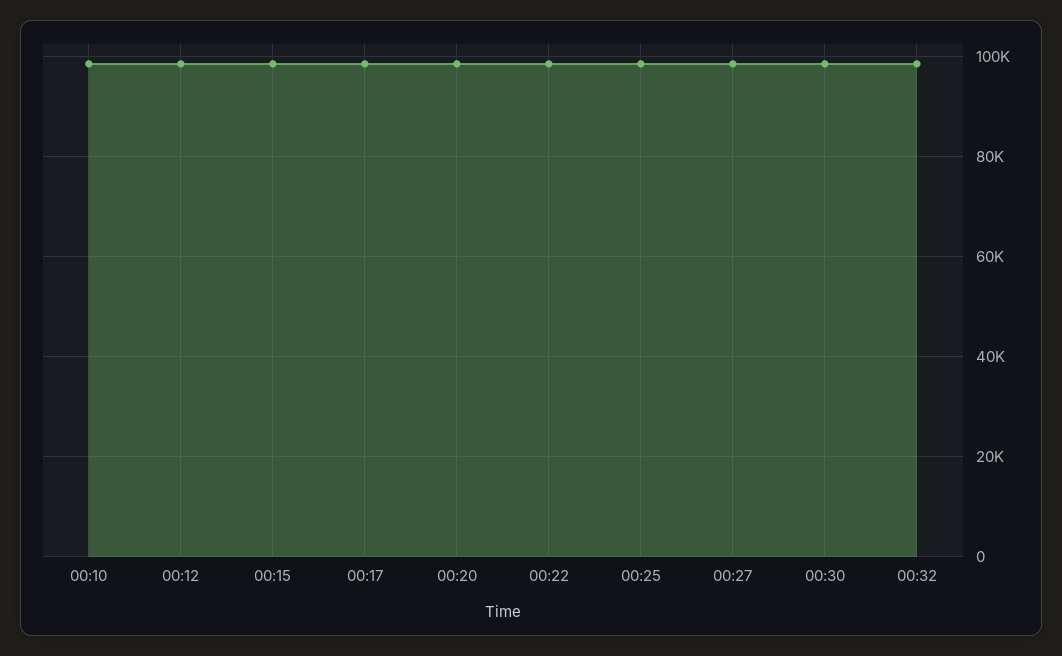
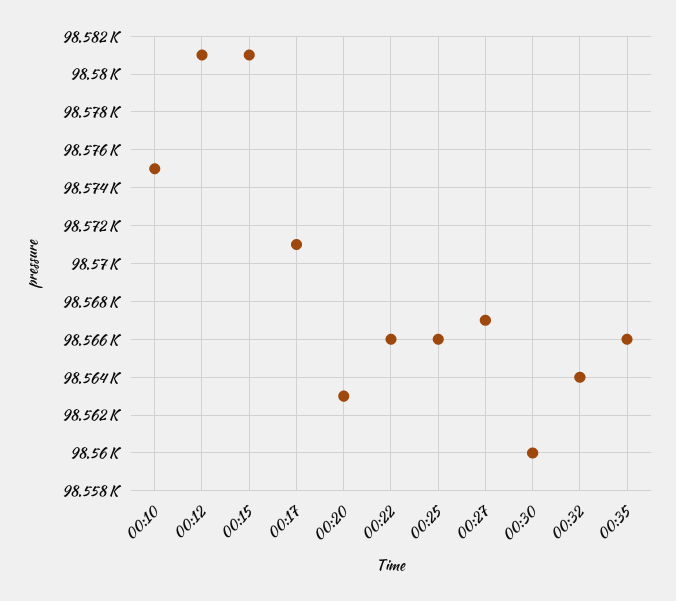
00:35: none -> 98566

